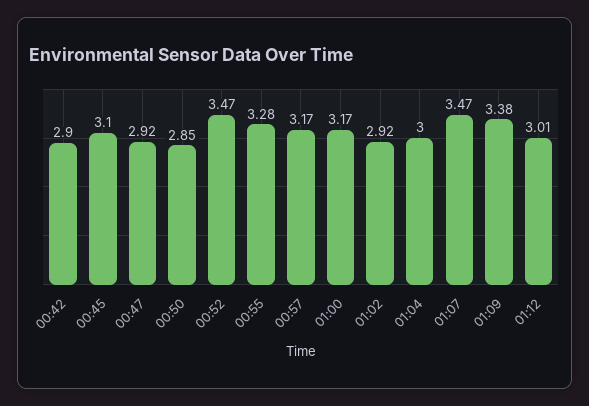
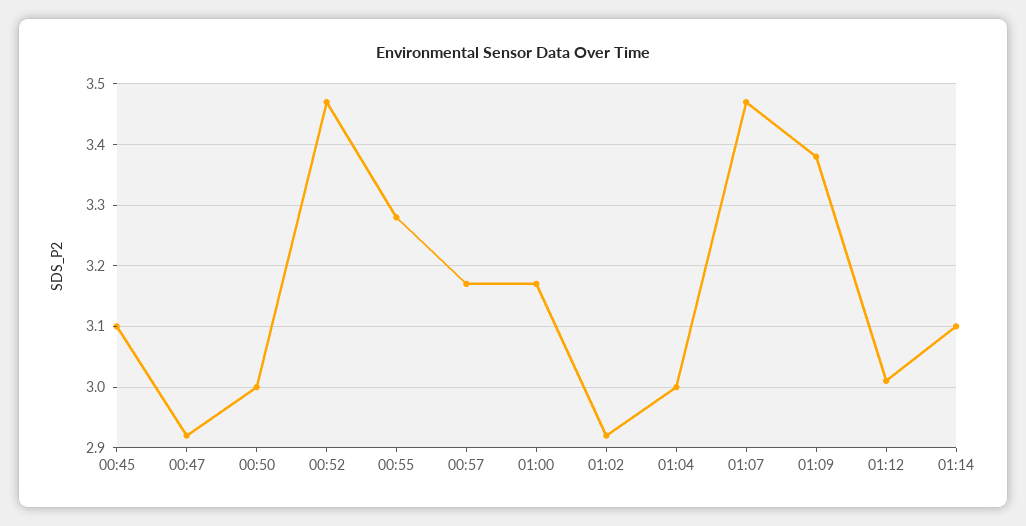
00:42: 2.9 -> none
00:50: 2.85 -> 3
01:14: none -> 3.1

